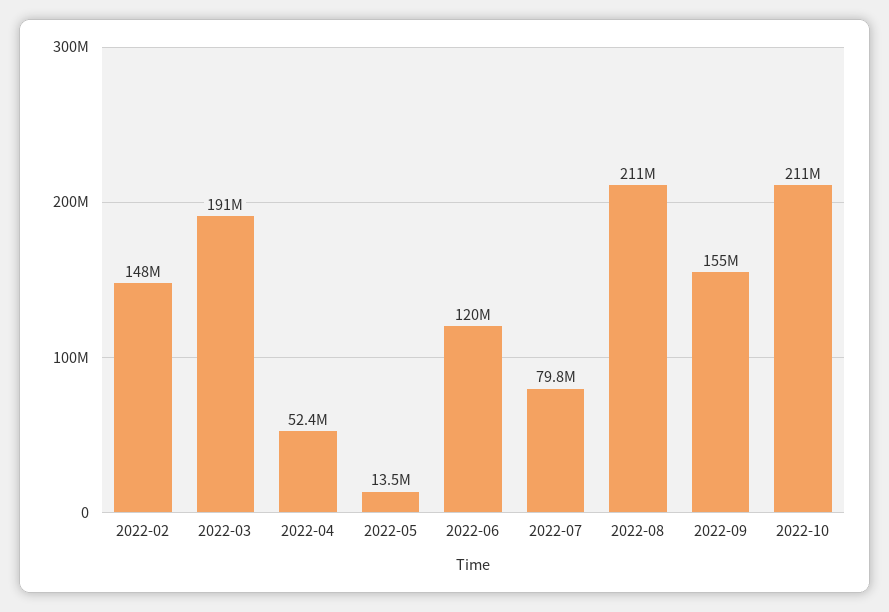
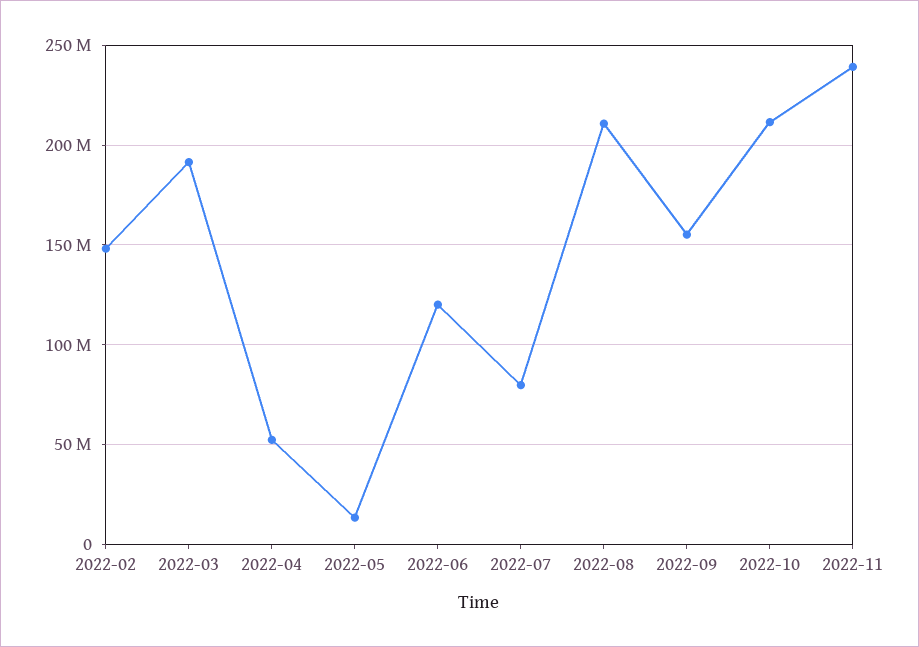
2022-11: none -> 240000000

